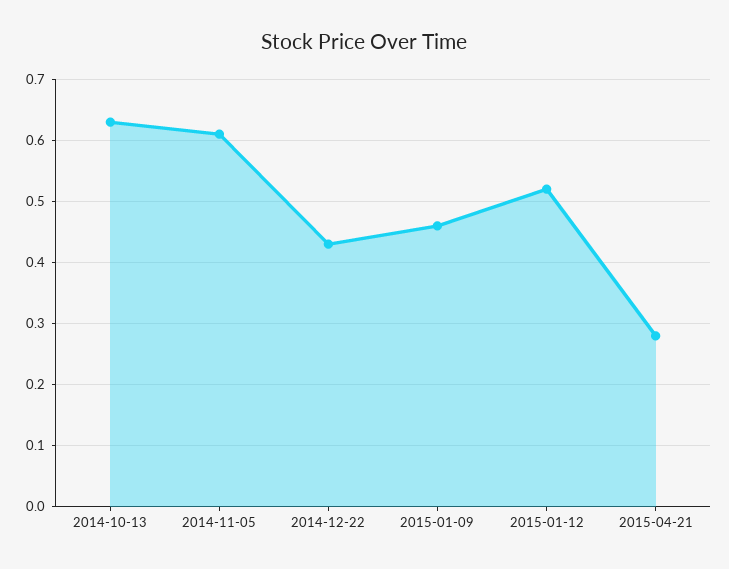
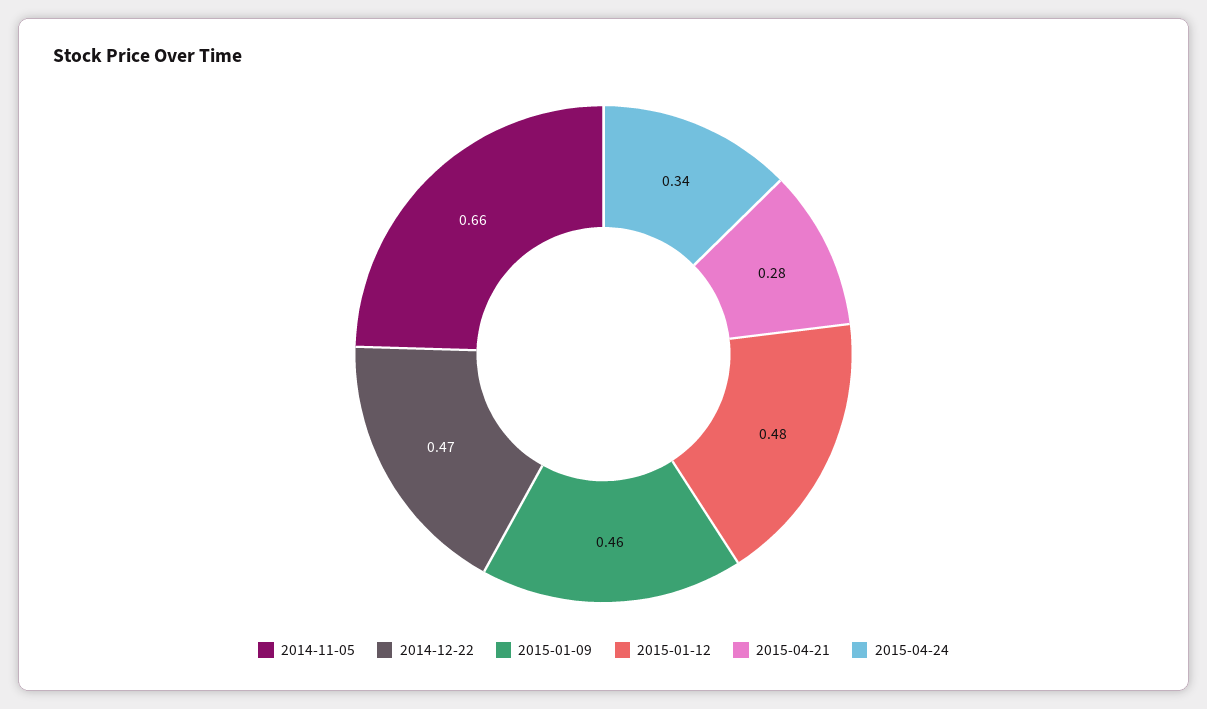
2014-10-13: 0.63 -> none
2014-11-05: 0.61 -> 0.66
2014-12-22: 0.43 -> 0.47
2015-01-12: 0.52 -> 0.48
2015-04-24: none -> 0.34

